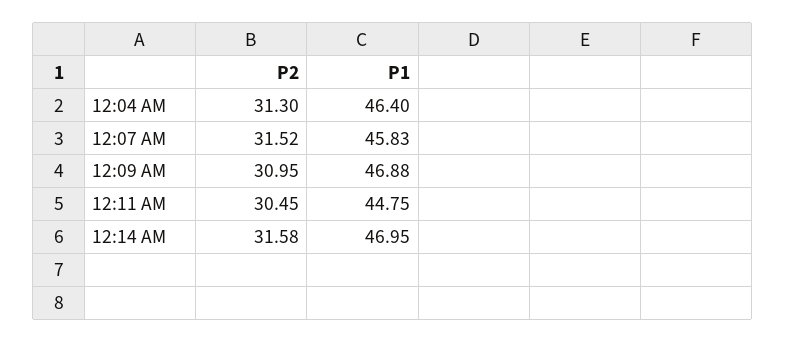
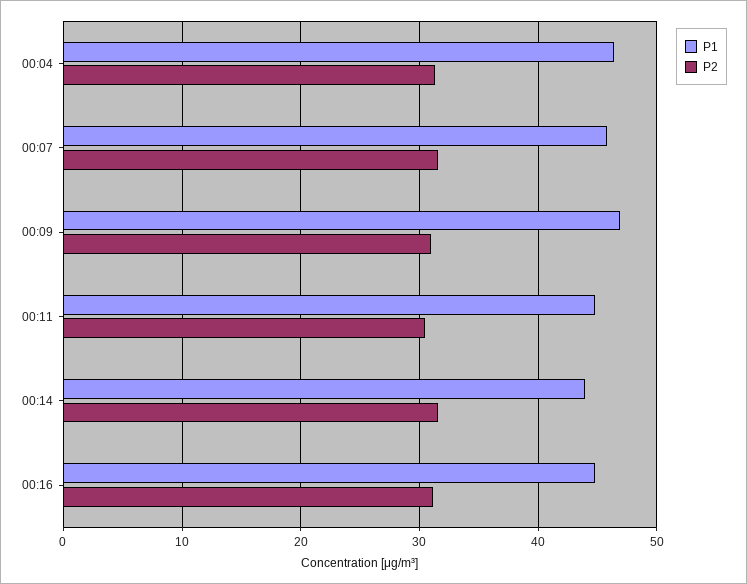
P1, 12:14 AM: 46.95 -> 44
P1, 00:16: none -> 45
P2, 00:16: none -> 31

